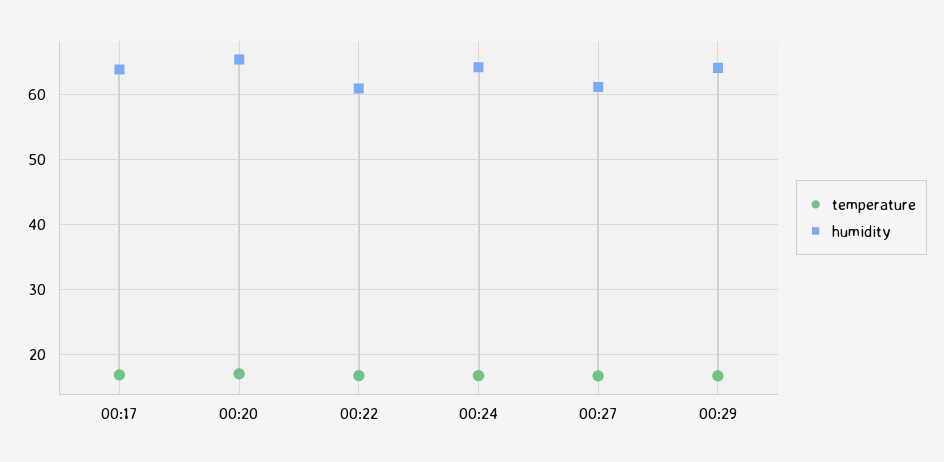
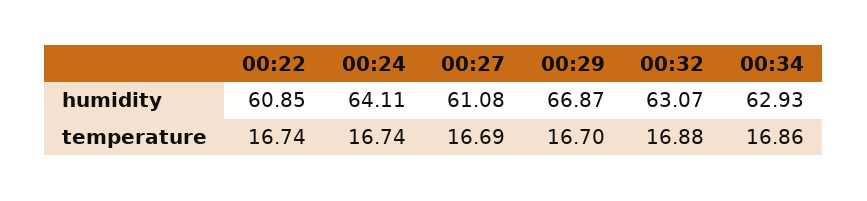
temperature, 00:17: 17 -> none
humidity, 00:17: 64 -> none
temperature, 00:20: 17 -> none
humidity, 00:20: 65 -> none
humidity, 00:29: 64 -> 66.87
humidity, 00:32: none -> 63.07
humidity, 00:34: none -> 62.93
temperature, 00:32: none -> 16.88
temperature, 00:34: none -> 16.86

